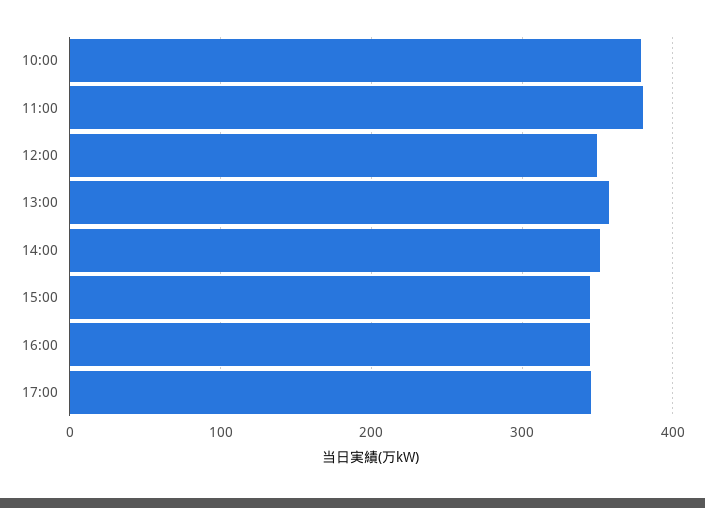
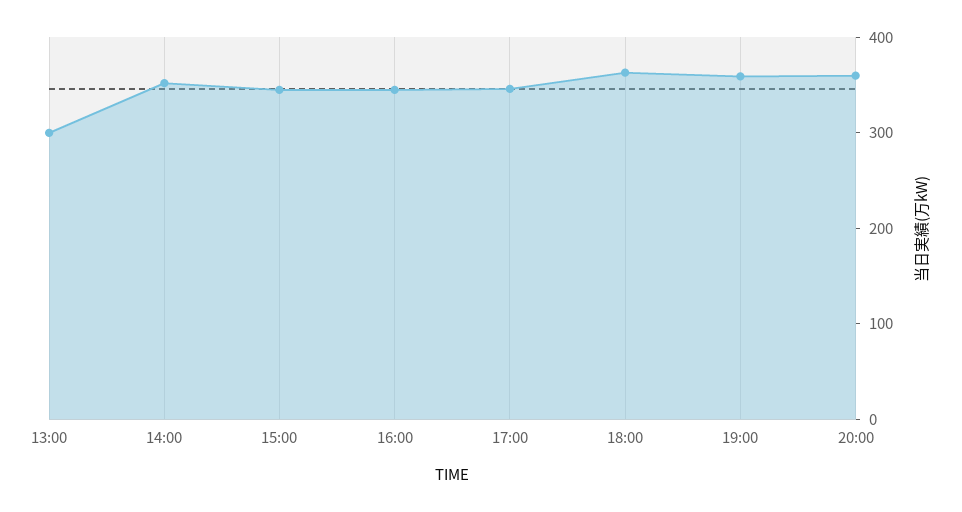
10:00: 380 -> none
11:00: 380 -> none
12:00: 350 -> none
13:00: 360 -> 300
18:00: none -> 360
19:00: none -> 360
20:00: none -> 360

